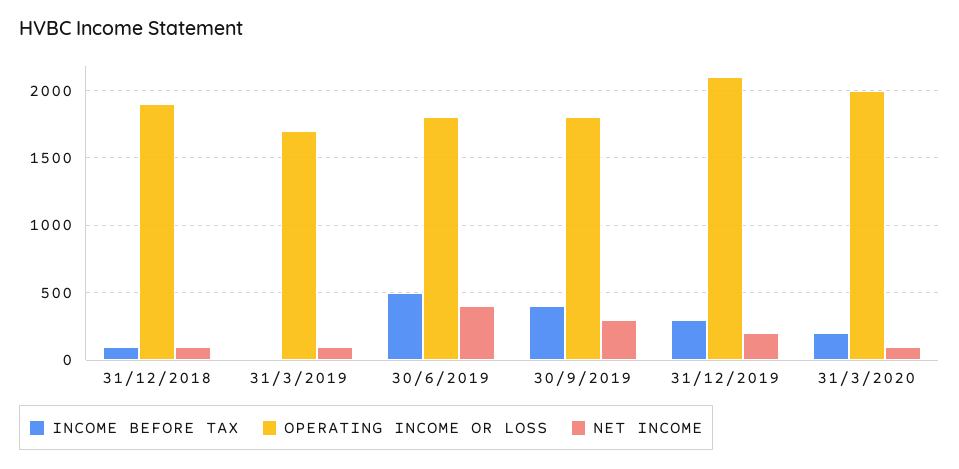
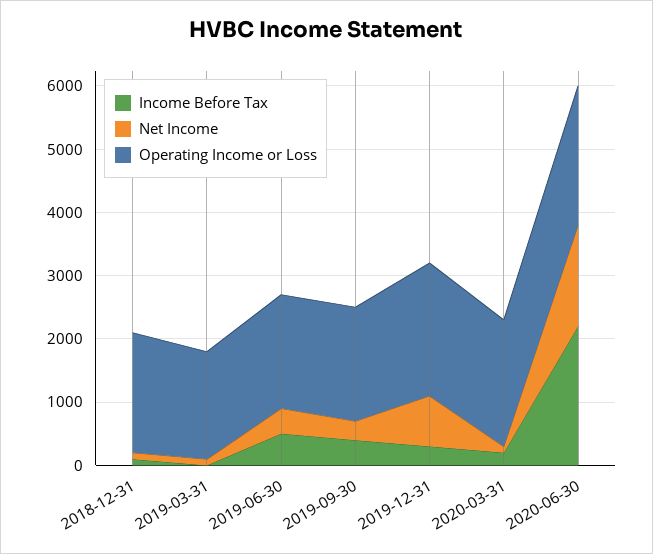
NET INCOME, 31/12/2019: 200 -> 800
INCOME BEFORE TAX, 2020-06-30: none -> 2200
NET INCOME, 2020-06-30: none -> 1600
OPERATING INCOME OR LOSS, 2020-06-30: none -> 2200

